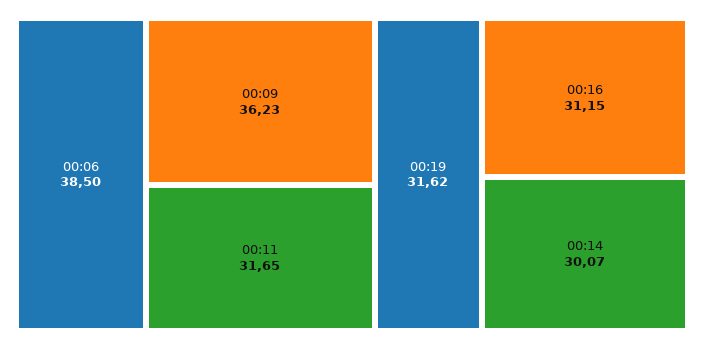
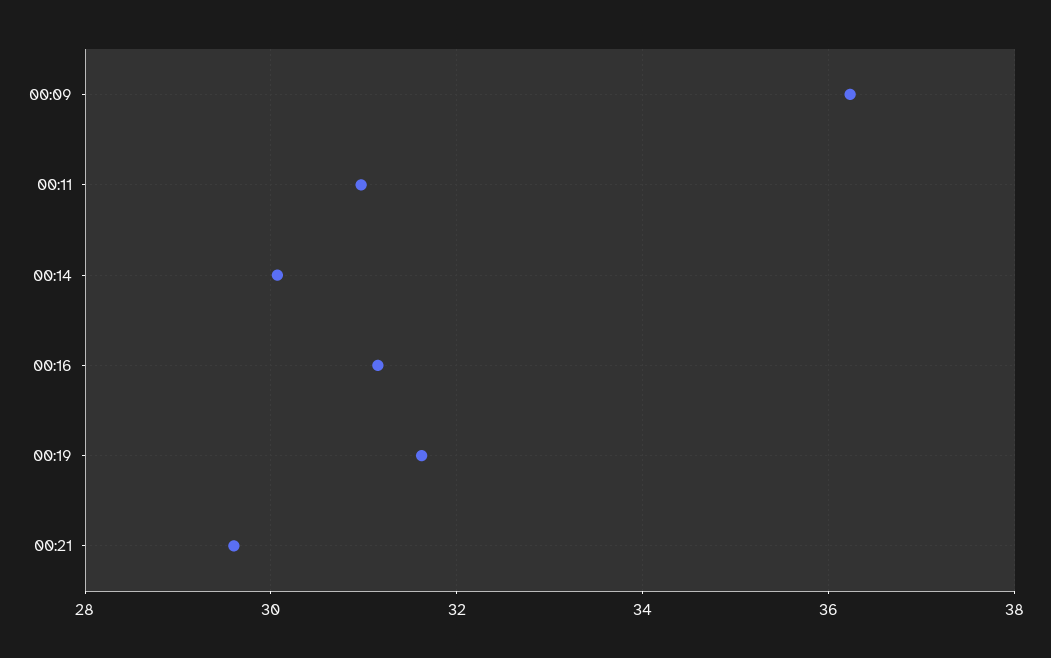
00:06: 38.5 -> none
00:11: 31.65 -> 31
00:21: none -> 29.6

